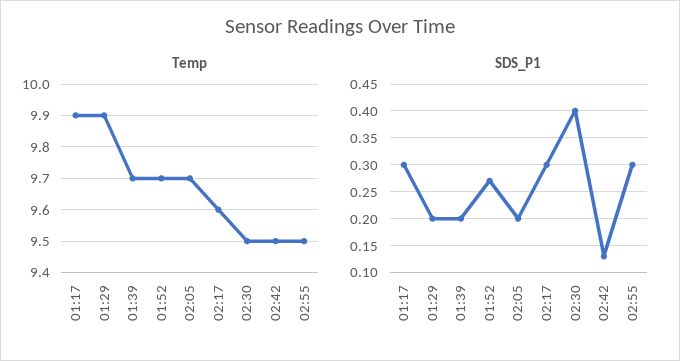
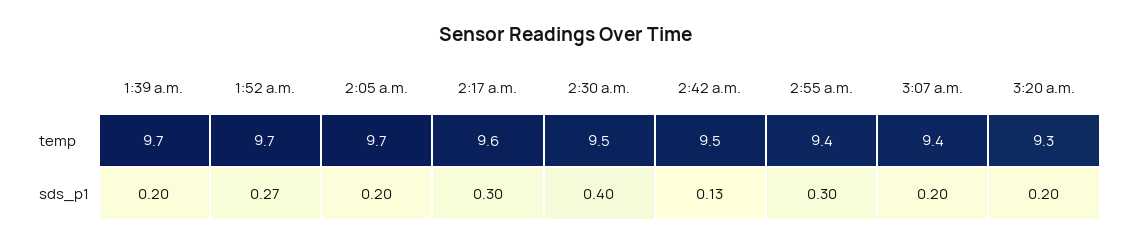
Temp, 01:17: 9.9 -> none
Temp, 01:29: 9.9 -> none
Temp, 02:55: 9.5 -> 9.4
SDS_P1, 01:17: 0.3 -> none
SDS_P1, 01:29: 0.2 -> none
Temp, 3:07 a.m.: none -> 9.4
Temp, 3:20 a.m.: none -> 9.3
SDS_P1, 3:07 a.m.: none -> 0.2
SDS_P1, 3:20 a.m.: none -> 0.2

